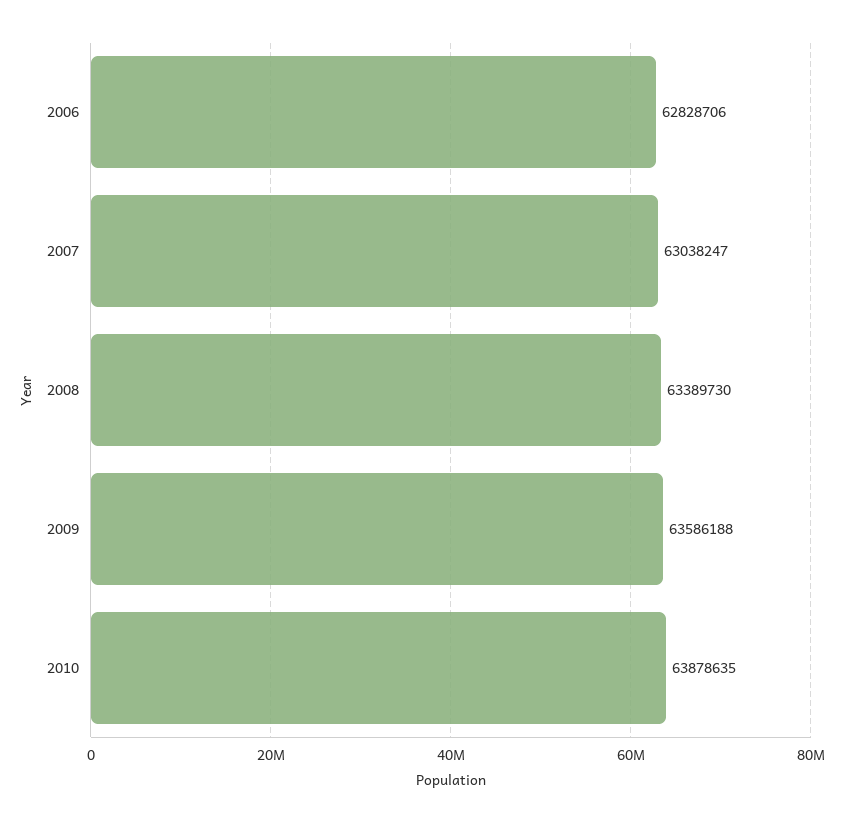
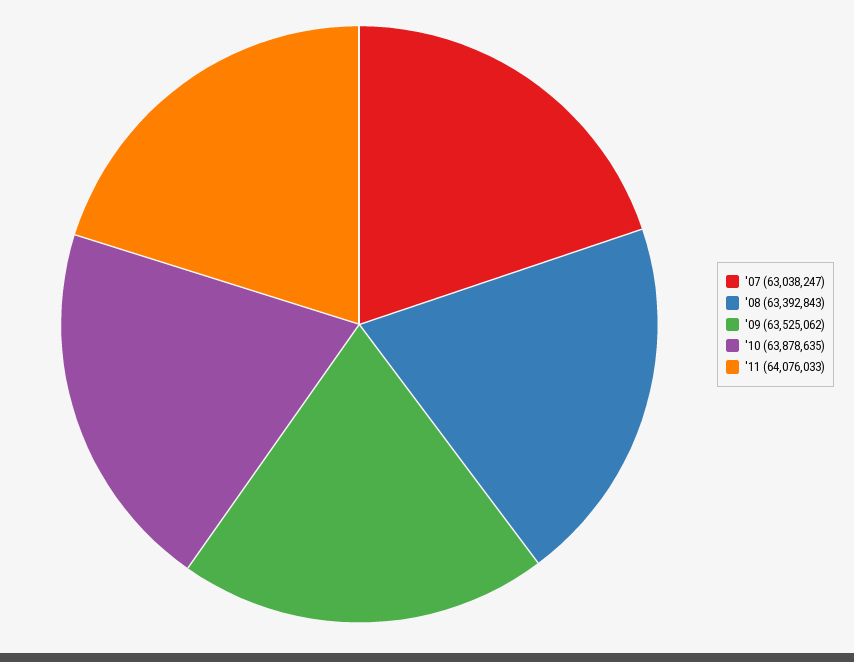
2006: 62828706 -> none
2008: 63389730 -> 63392843
2009: 63586188 -> 63525062
'11: none -> 64076033

